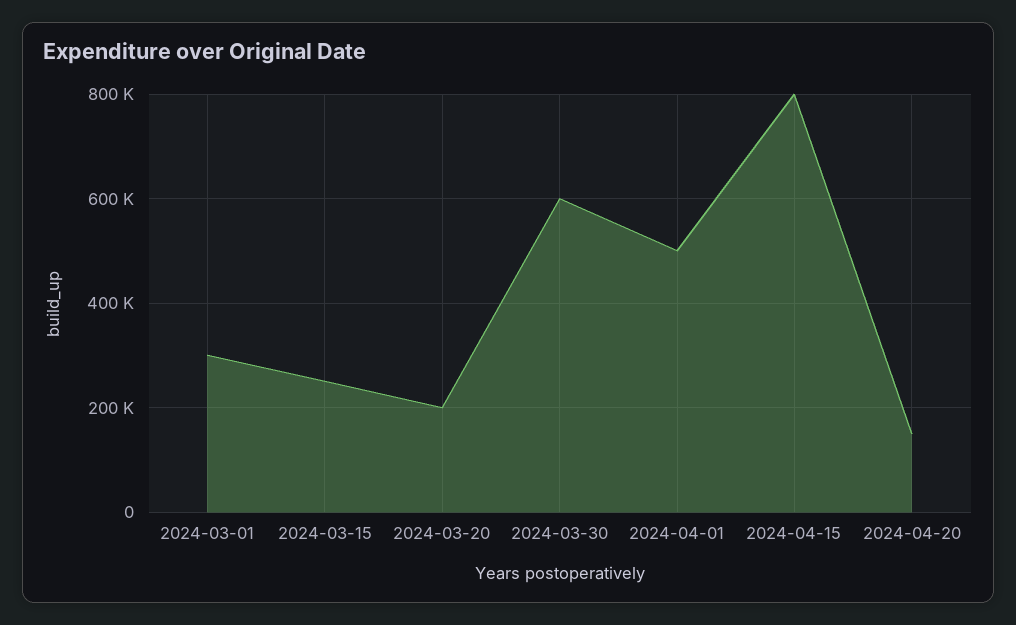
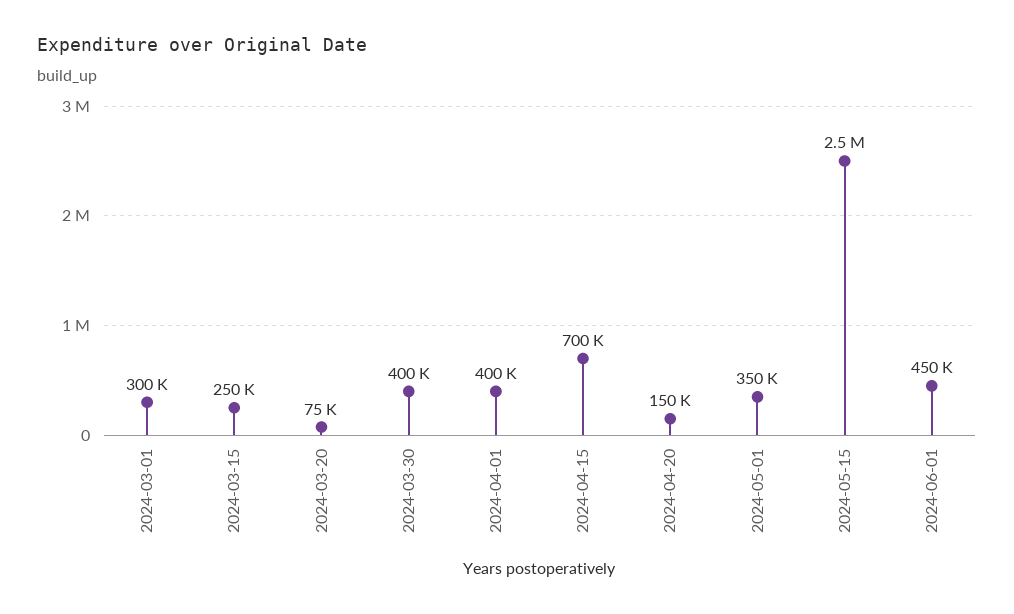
2024-03-20: 200000 -> 75000
2024-03-30: 600000 -> 400000
2024-04-01: 500000 -> 400000
2024-04-15: 800000 -> 700000
2024-05-01: none -> 350000
2024-05-15: none -> 2500000
2024-06-01: none -> 450000

